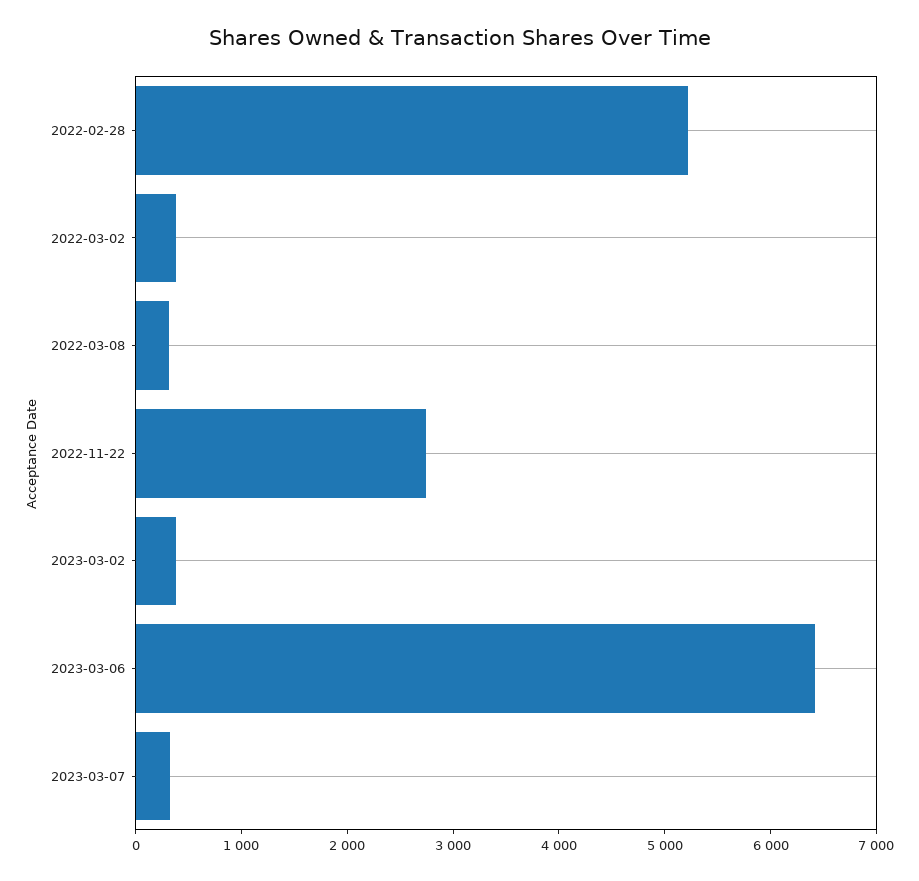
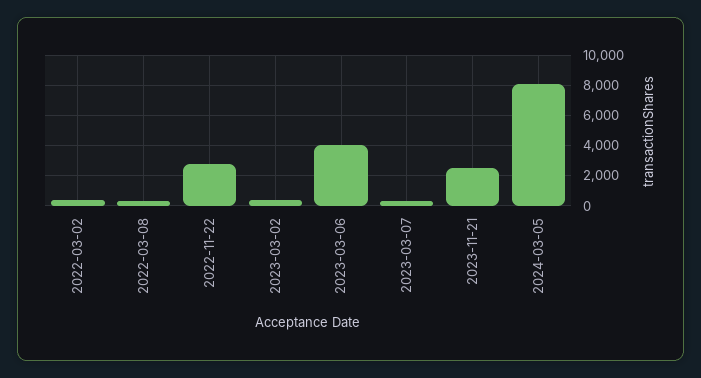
2022-02-28: 5200 -> none
2023-03-06: 6400 -> 4000
2023-11-21: none -> 2500
2024-03-05: none -> 8000

